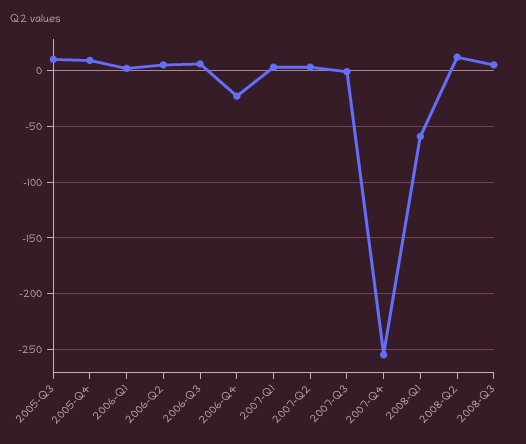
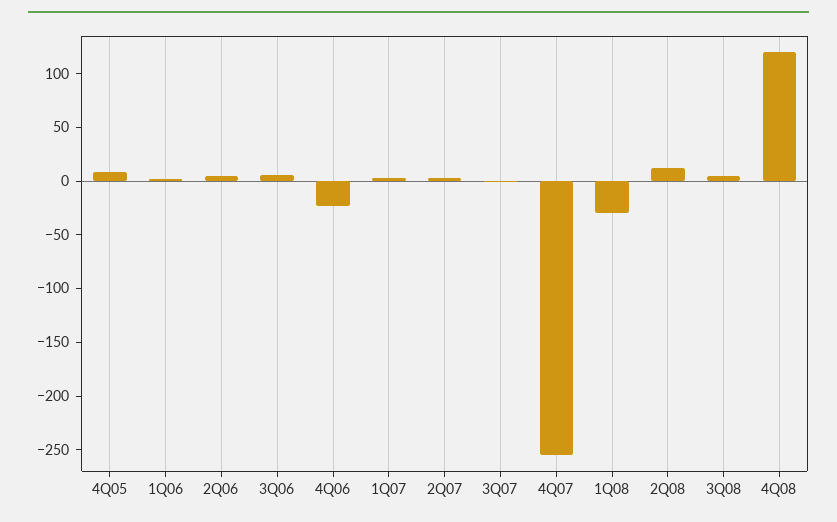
2005-Q3: 10 -> none
2008-Q1: -60 -> -30
4Q08: none -> 120

